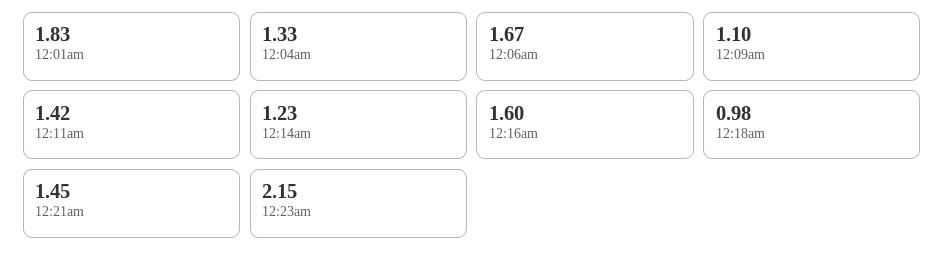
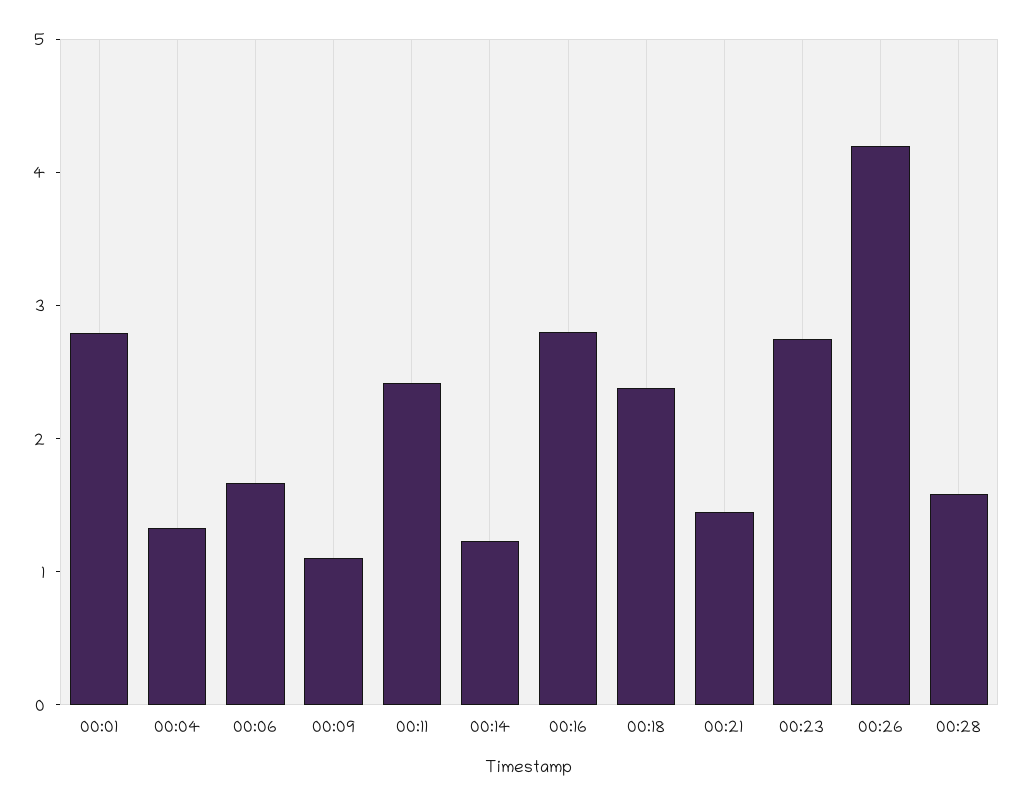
12:01am: 1.83 -> 2.8
12:11am: 1.42 -> 2.4
12:16am: 1.6 -> 2.8
12:18am: 0.98 -> 2.4
12:23am: 2.15 -> 2.8
00:26: none -> 4.2
00:28: none -> 1.6

